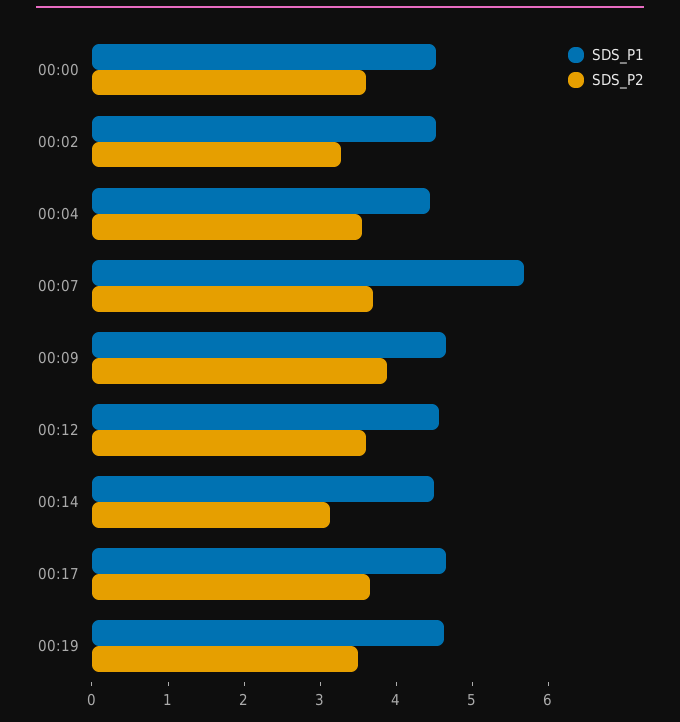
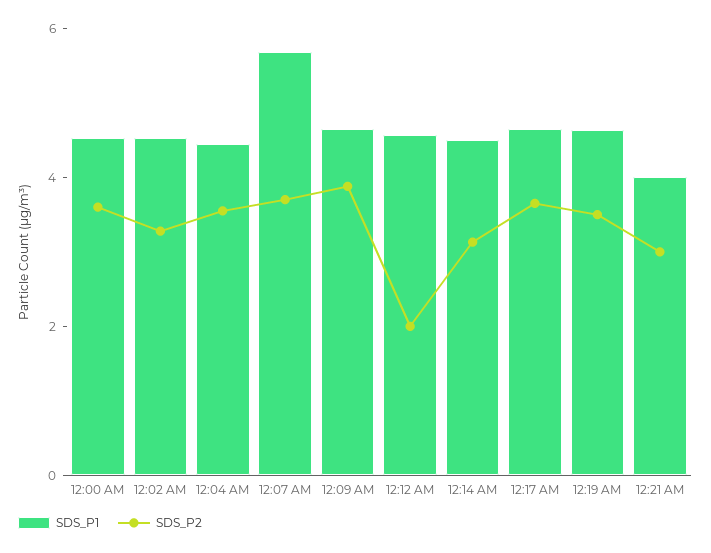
SDS_P2, 00:12: 3.6 -> 2
SDS_P1, 12:21 AM: none -> 4
SDS_P2, 12:21 AM: none -> 3

